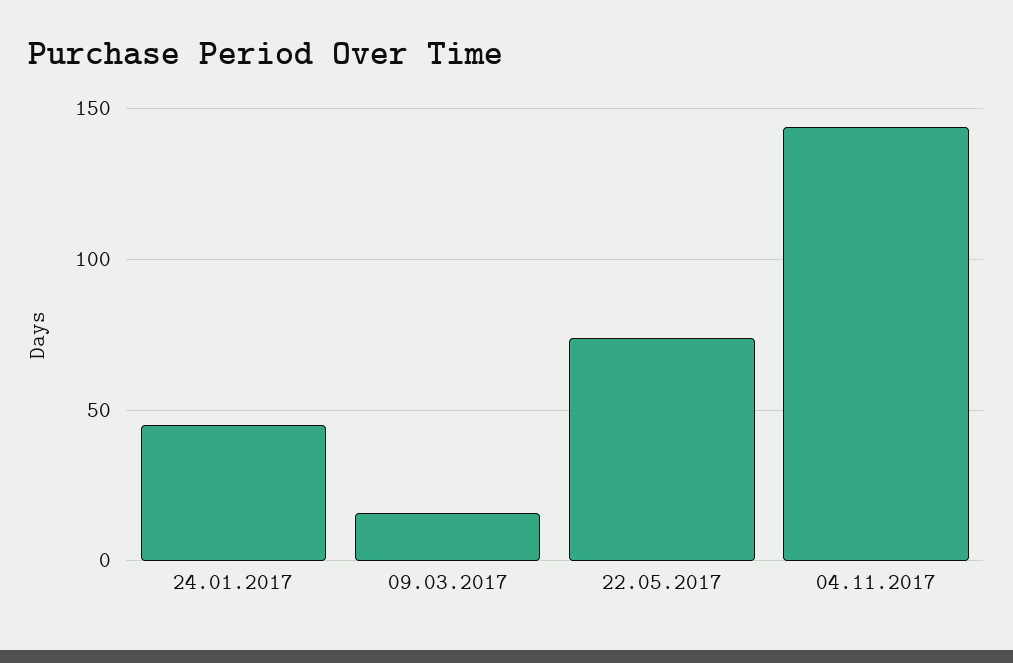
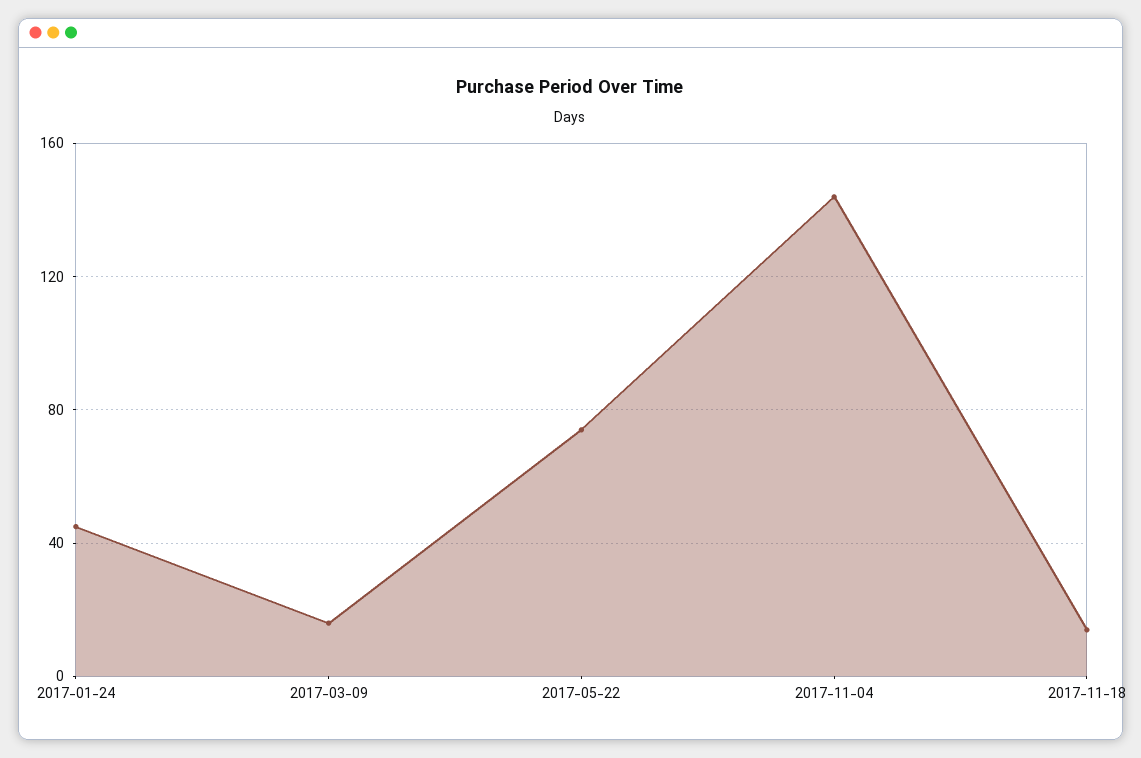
2017-11-18: none -> 15

